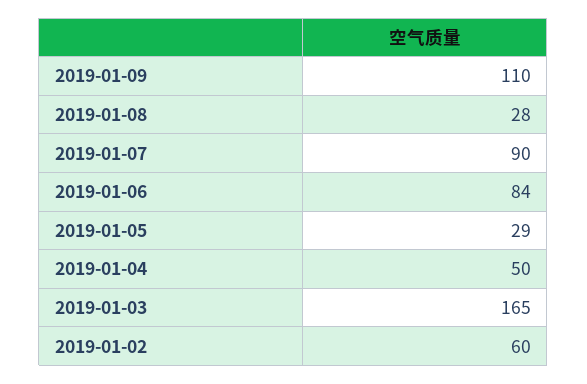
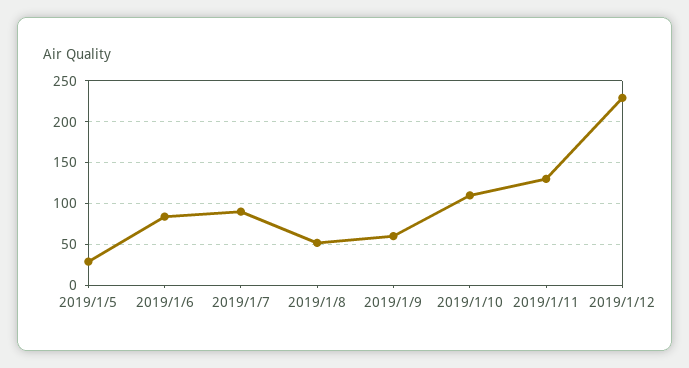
2019-01-09: 110 -> 60
2019-01-08: 28 -> 50
2019-01-04: 50 -> none
2019-01-03: 165 -> none
2019-01-02: 60 -> none
2019/1/10: none -> 110
2019/1/11: none -> 130
2019/1/12: none -> 230

